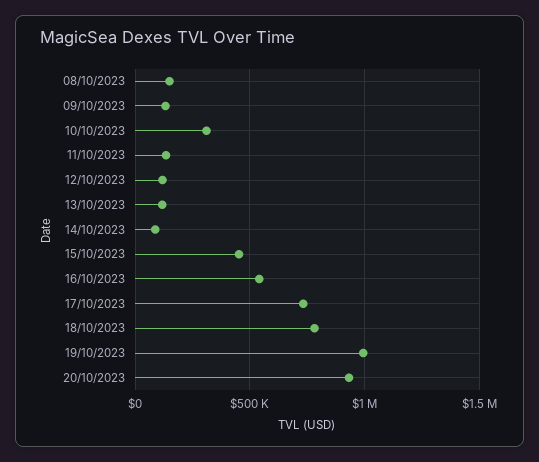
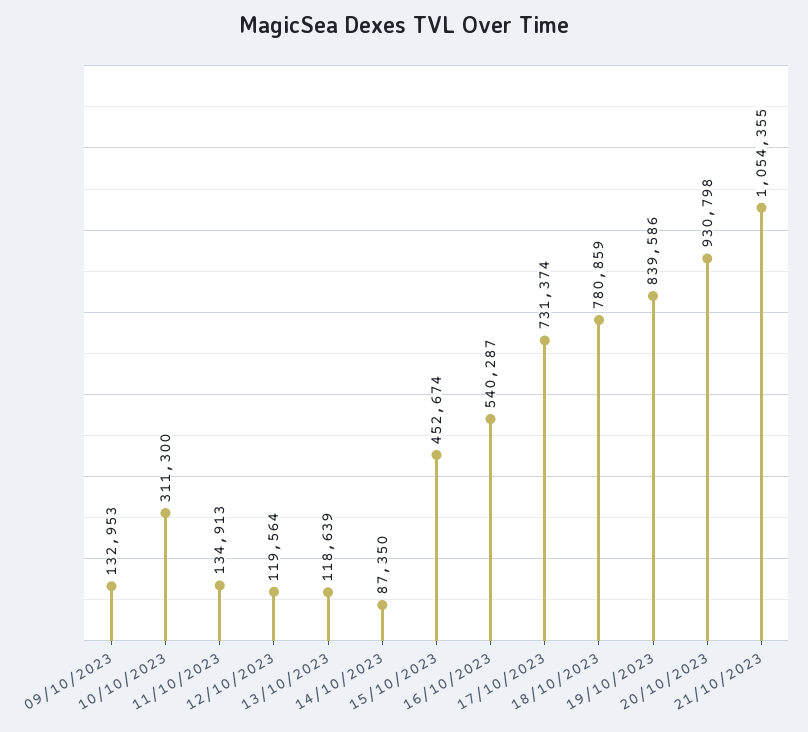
08/10/2023: 150000 -> none
19/10/2023: 1000000 -> 839586
21/10/2023: none -> 1054355

